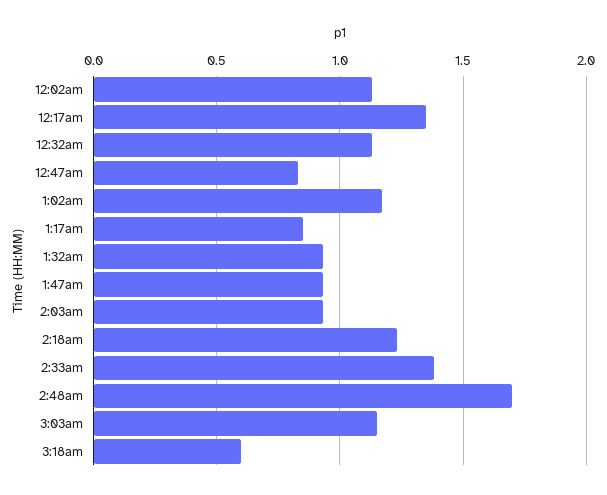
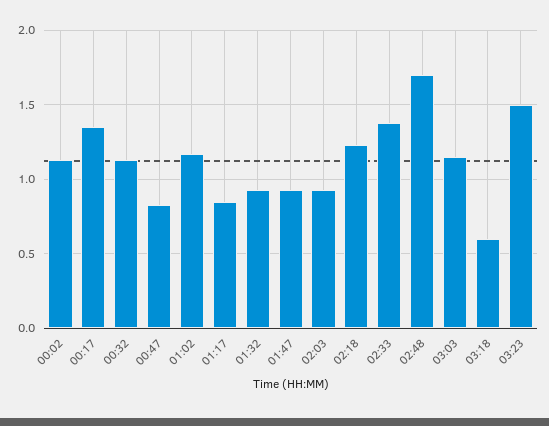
03:23: none -> 1.5

